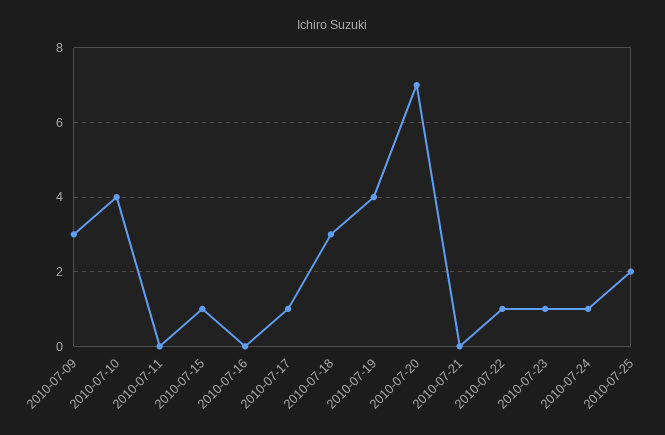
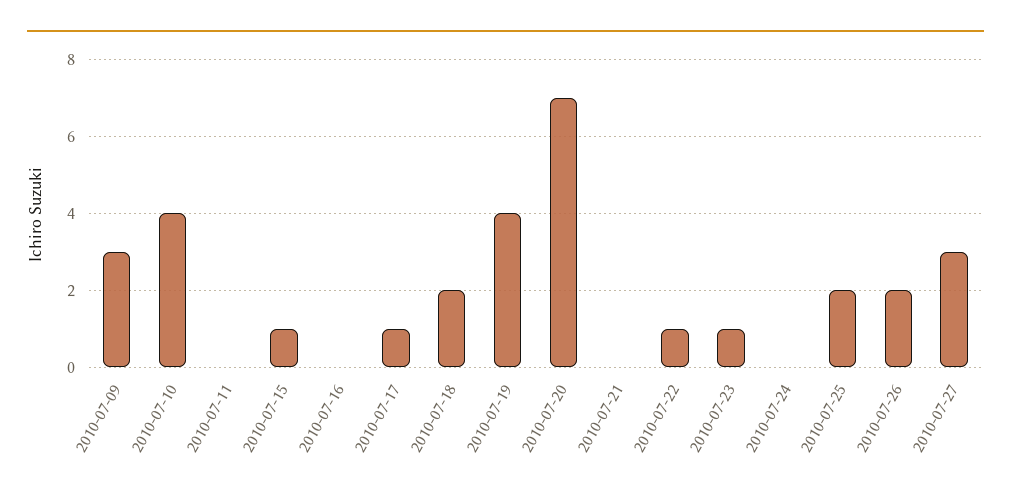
2010-07-18: 3 -> 2
2010-07-24: 1 -> 0
2010-07-26: none -> 2
2010-07-27: none -> 3

